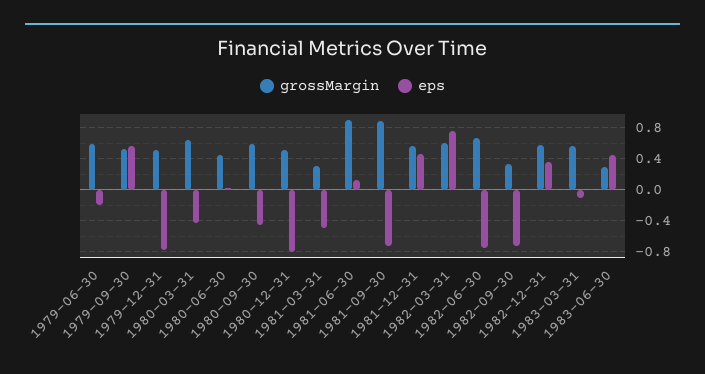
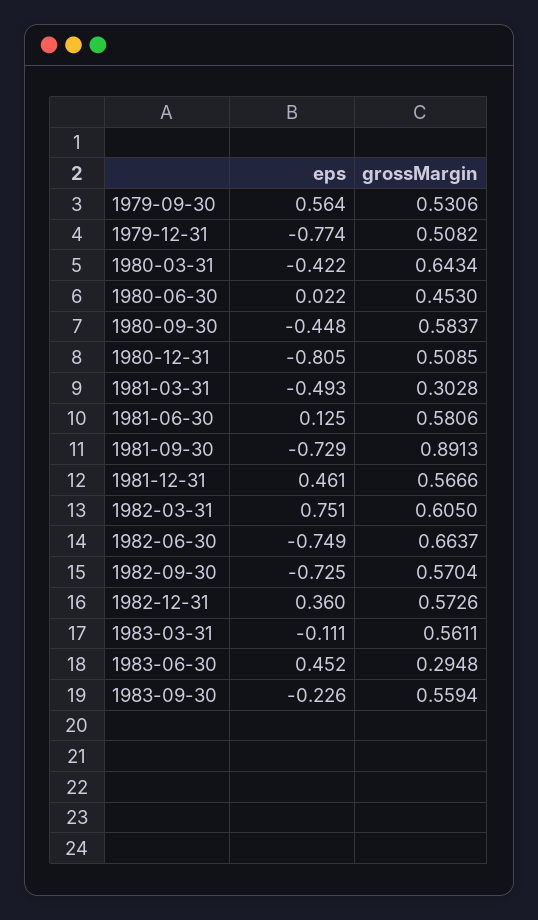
grossMargin, 1979-06-30: 0.6 -> none
eps, 1979-06-30: -0.2 -> none
grossMargin, 1981-06-30: 0.9 -> 0.5806
grossMargin, 1982-09-30: 0.3 -> 0.5704
eps, 1983-09-30: none -> -0.226
grossMargin, 1983-09-30: none -> 0.5594

